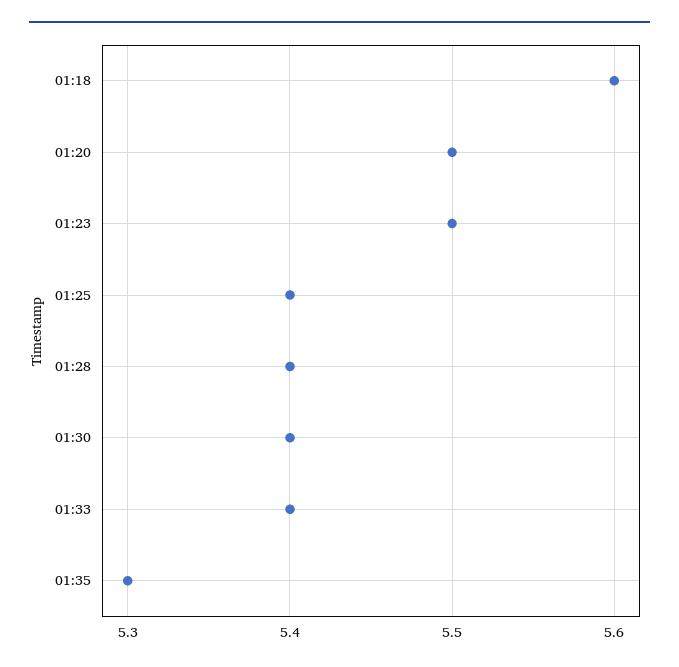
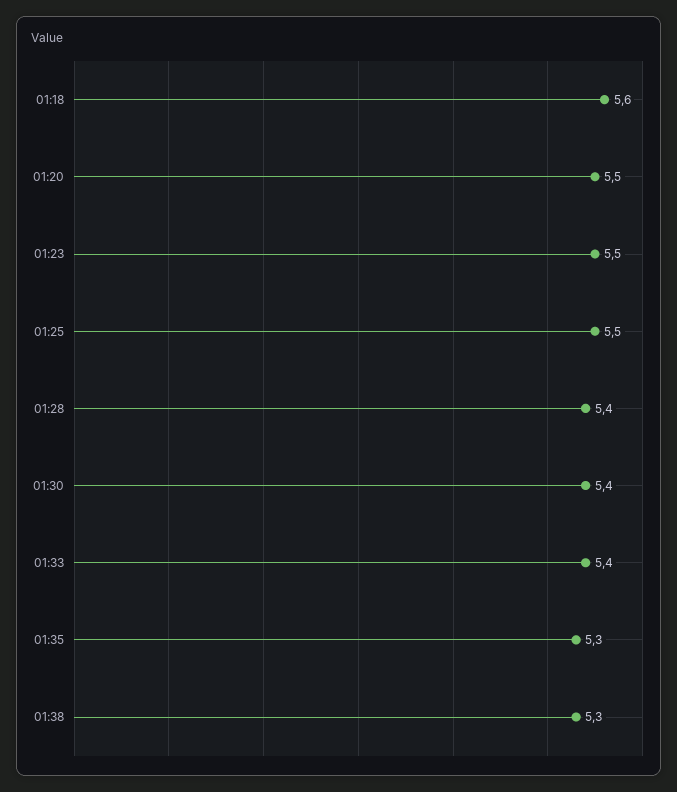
01:25: 5.4 -> 5.5
01:38: none -> 5.3

